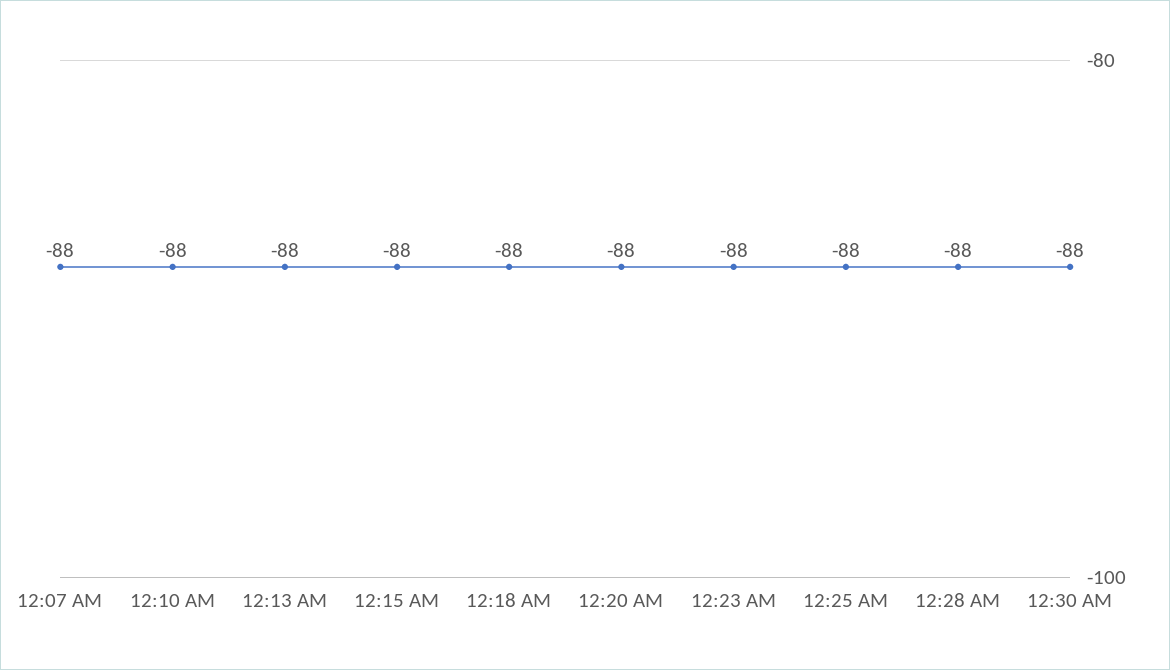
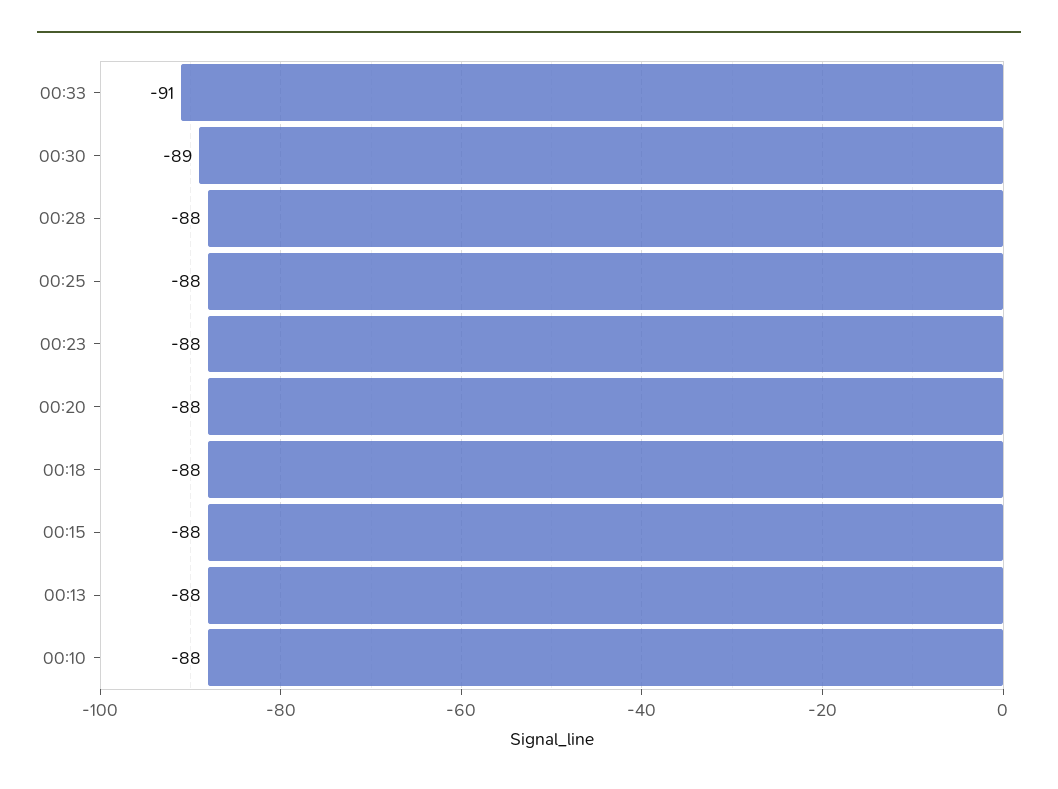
12:07 AM: -88 -> none
12:30 AM: -88 -> -89
00:33: none -> -91

